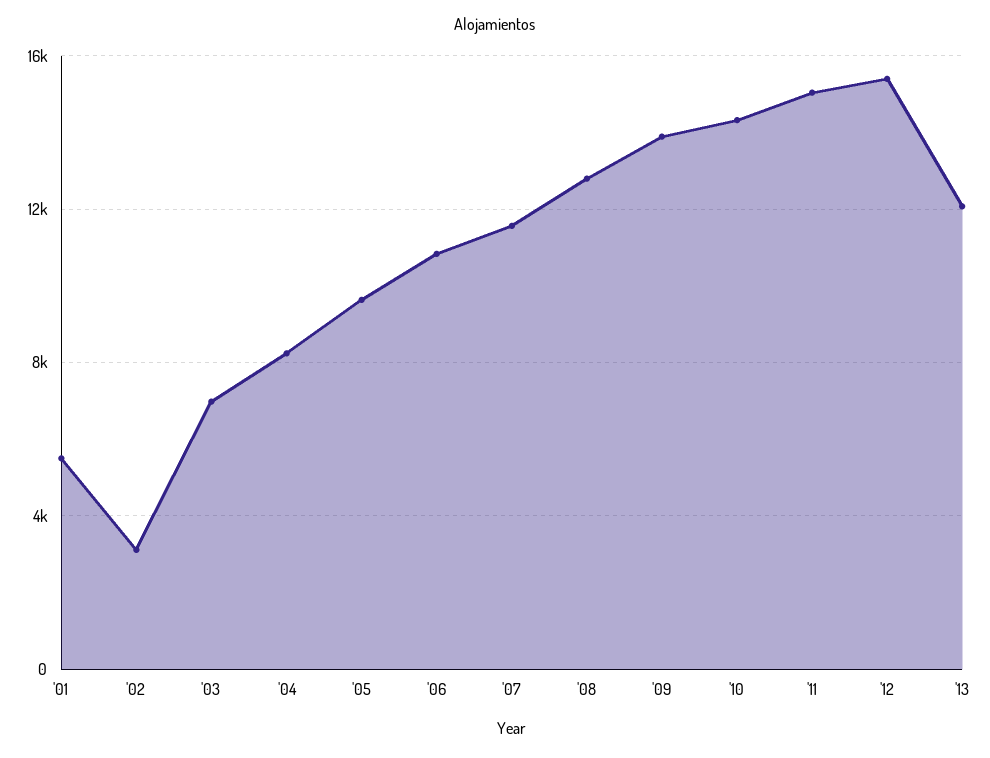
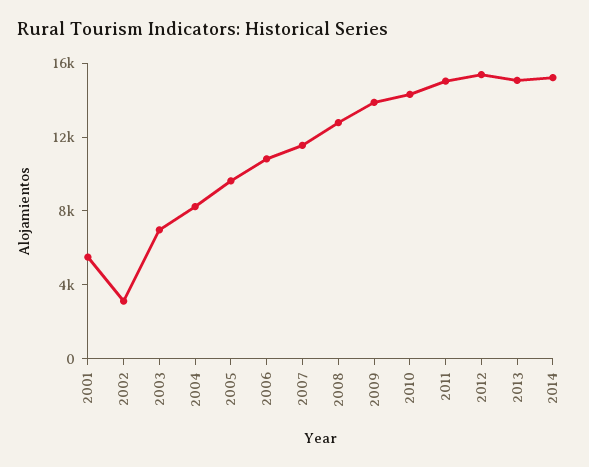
'13: 12000 -> 15000
2014: none -> 15000

